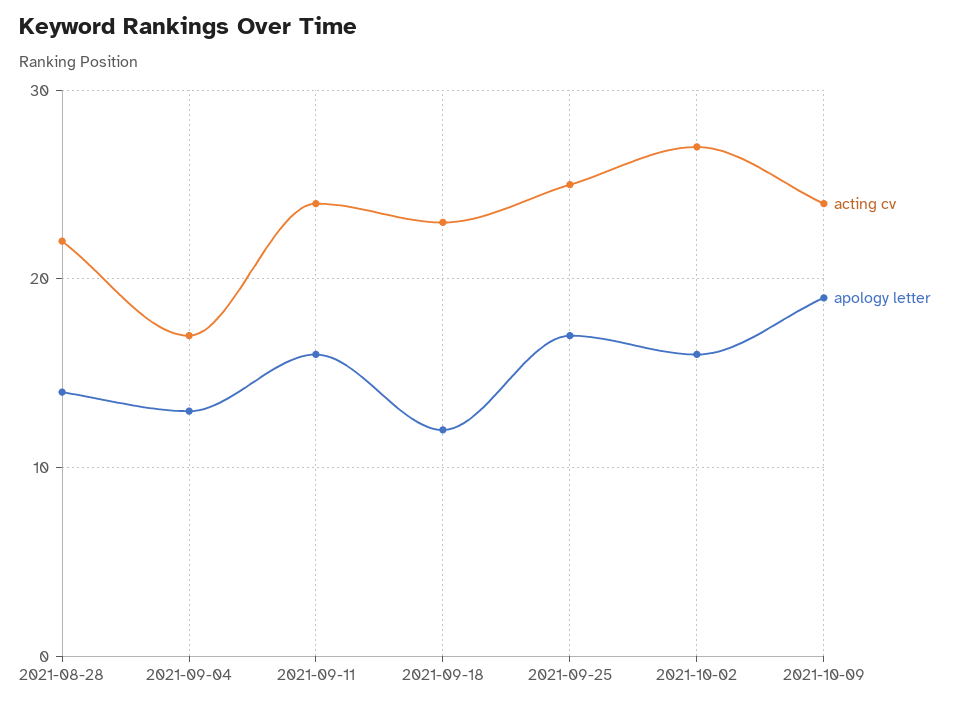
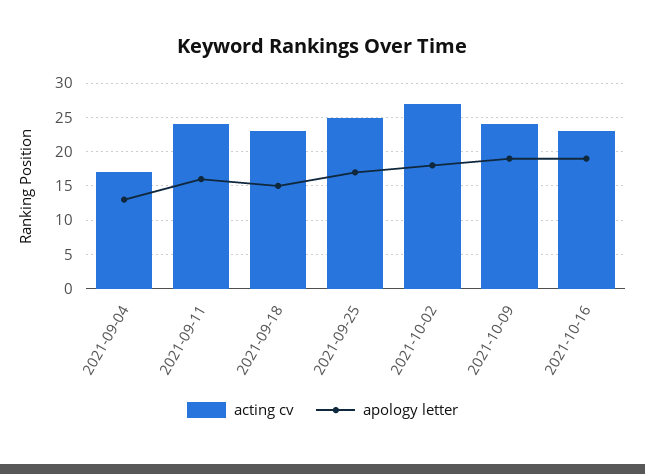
acting cv, 2021-08-28: 22 -> none
apology letter, 2021-08-28: 14 -> none
apology letter, 2021-09-18: 12 -> 15
apology letter, 2021-10-02: 16 -> 18
acting cv, 2021-10-16: none -> 23
apology letter, 2021-10-16: none -> 19

